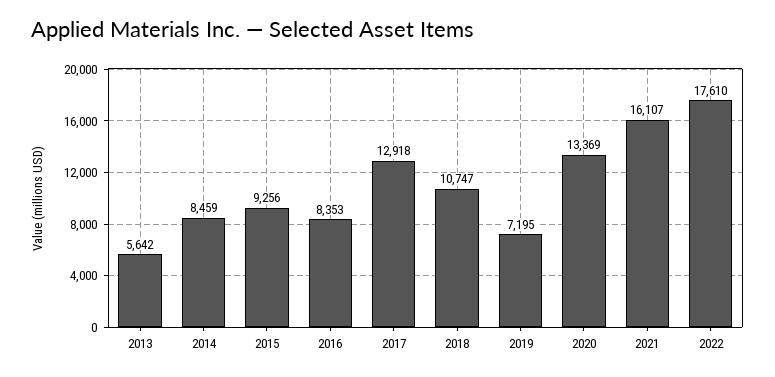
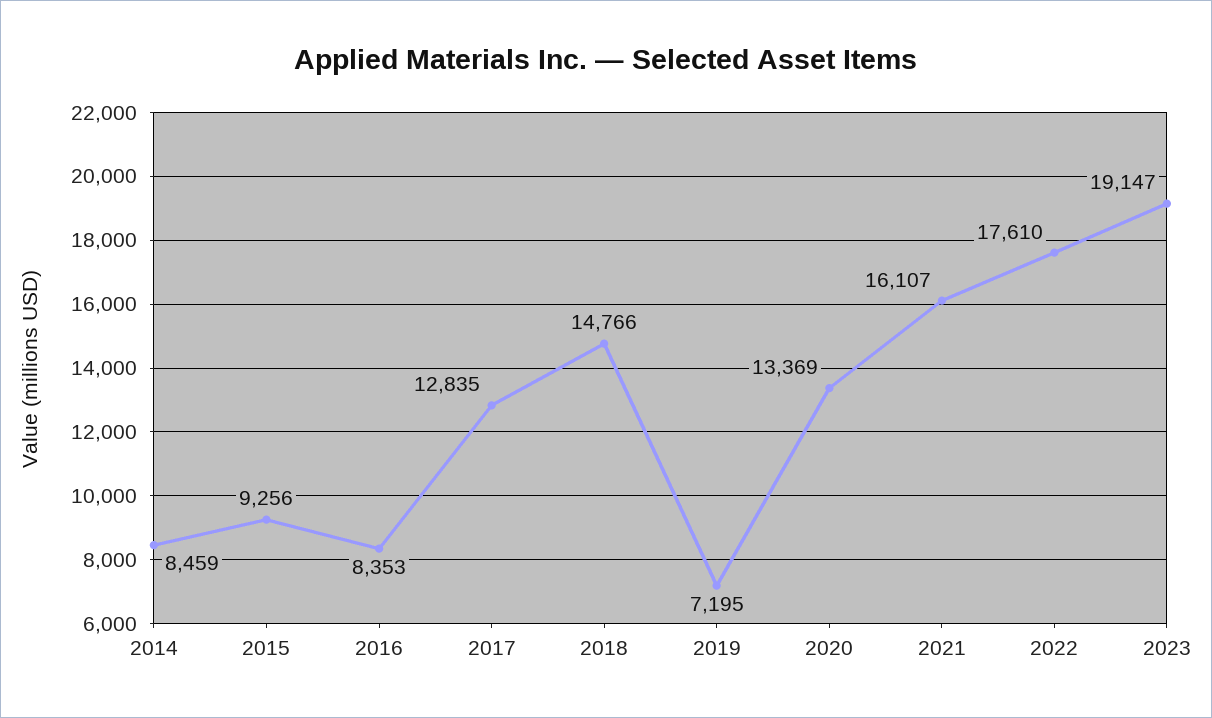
2013: 5642 -> none
2017: 12918 -> 12835
2018: 10747 -> 14766
2023: none -> 19147

